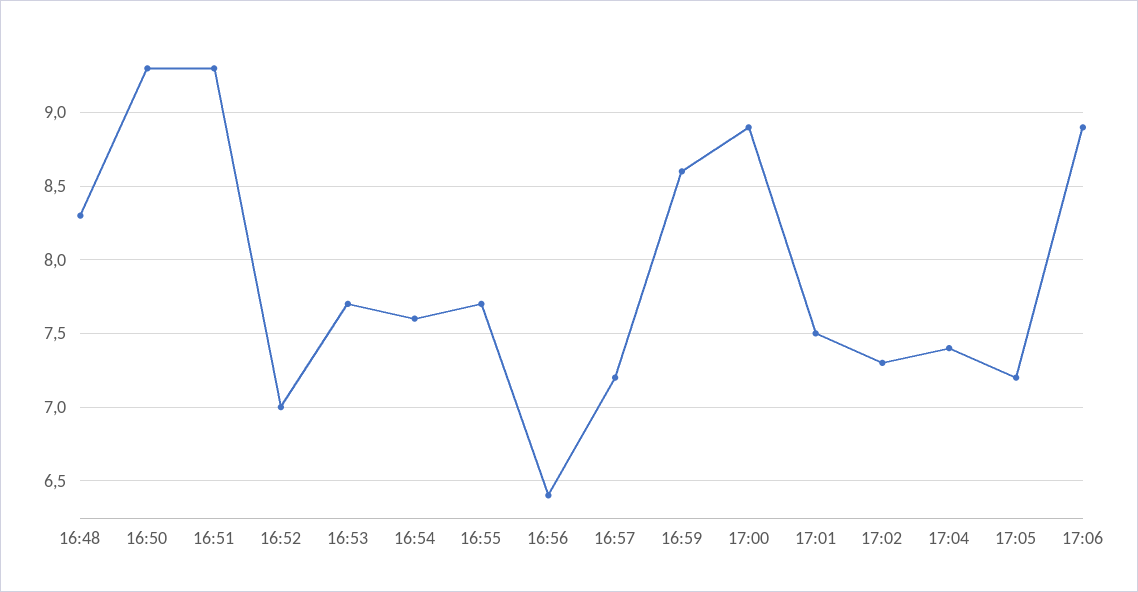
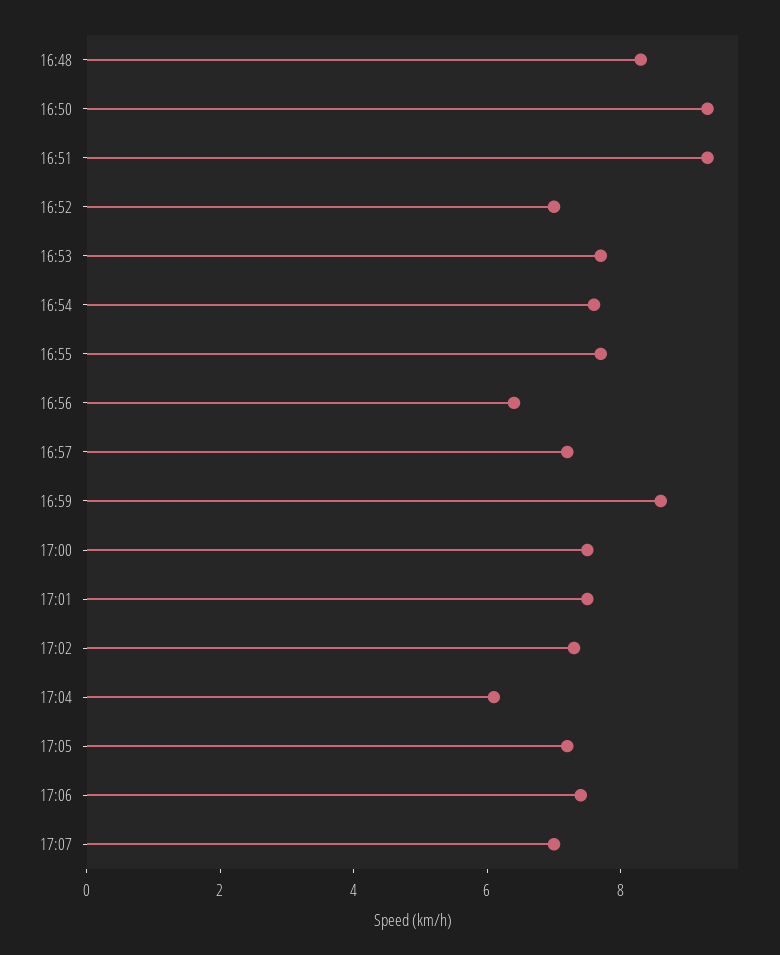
17:00: 8.9 -> 7.5
17:04: 7.4 -> 6
17:06: 8.9 -> 7.5
17:07: none -> 7

